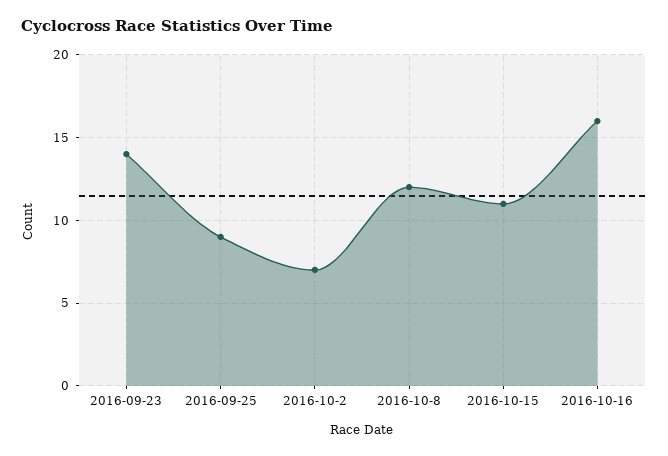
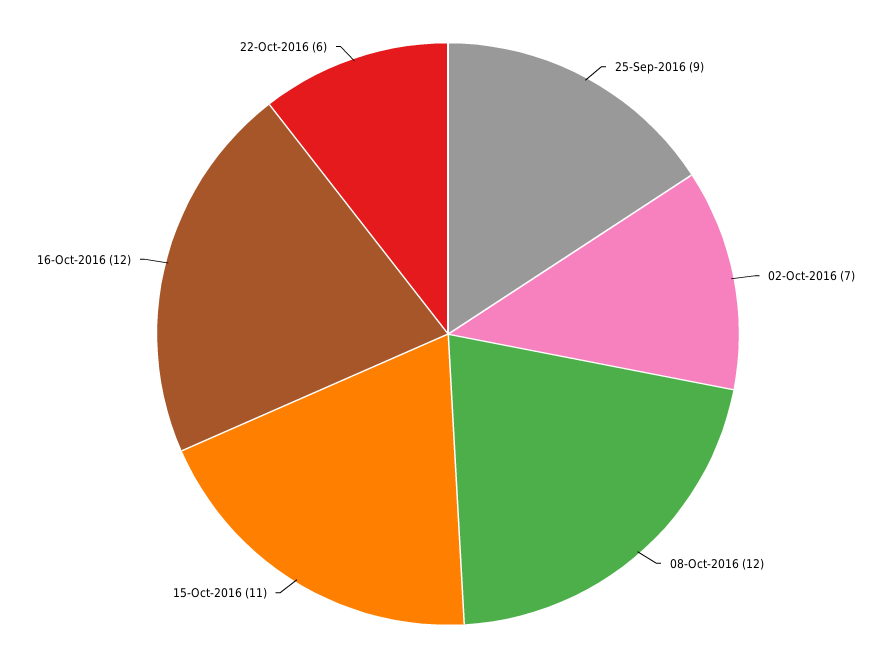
2016-09-23: 14 -> none
2016-10-16: 16 -> 12
22-Oct-2016: none -> 6

